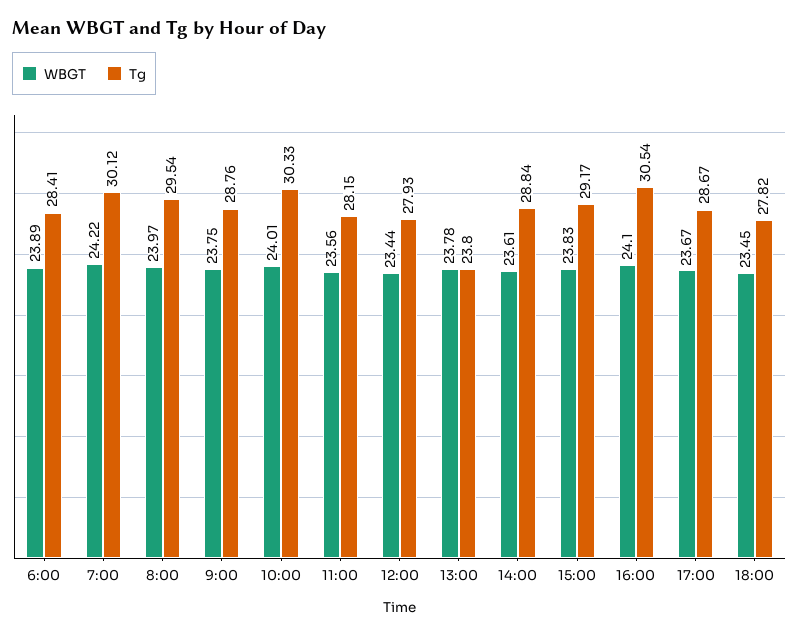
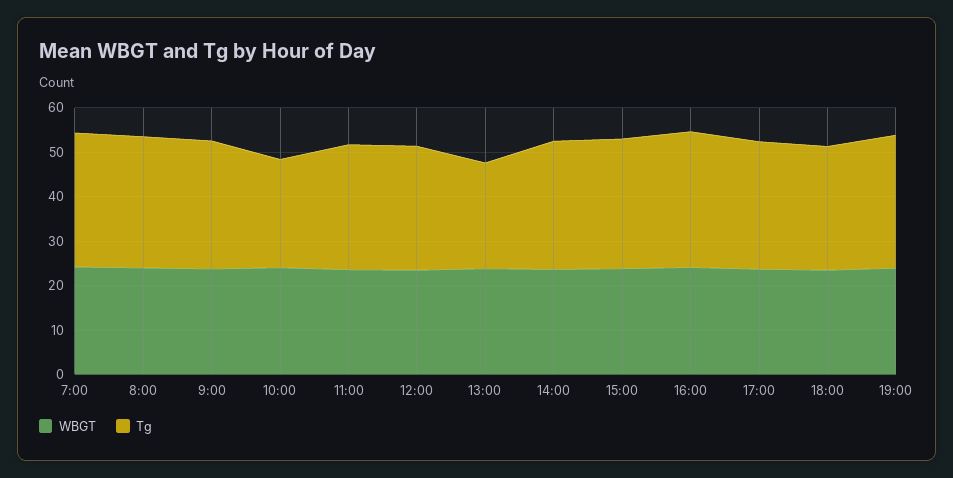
WBGT, 6:00: 23.89 -> none
Tg, 6:00: 28.41 -> none
Tg, 10:00: 30.33 -> 24
WBGT, 19:00: none -> 24
Tg, 19:00: none -> 30

